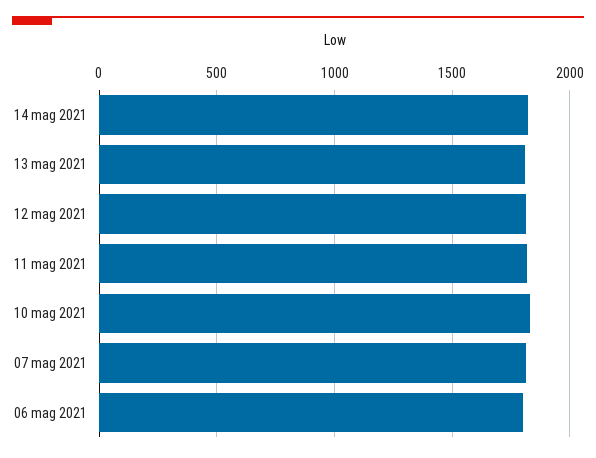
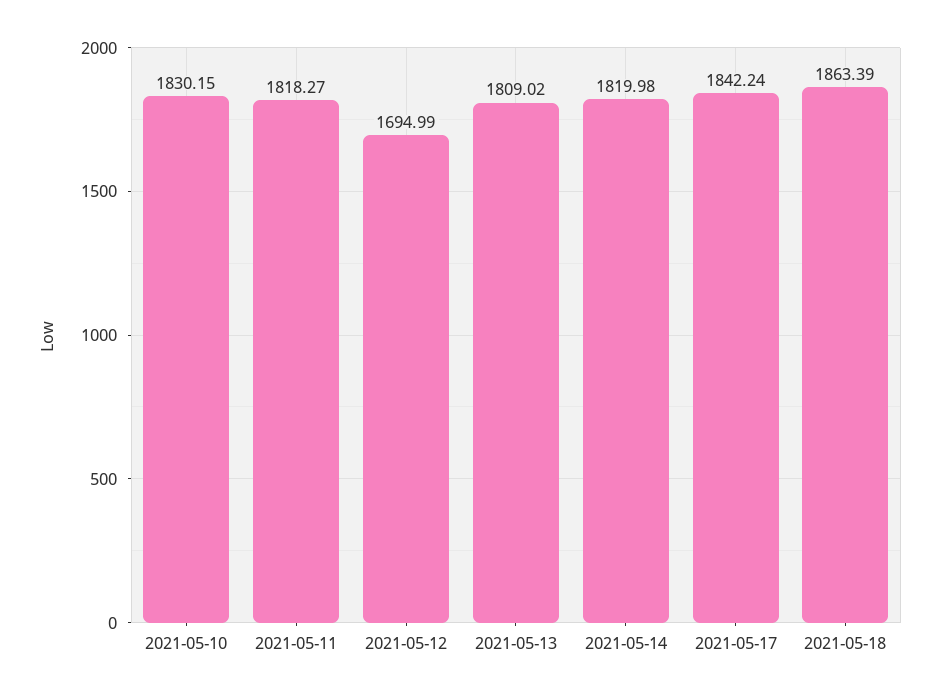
12 mag 2021: 1800 -> 1694.99
07 mag 2021: 1800 -> none
06 mag 2021: 1800 -> none
2021-05-17: none -> 1842.24
2021-05-18: none -> 1863.39

